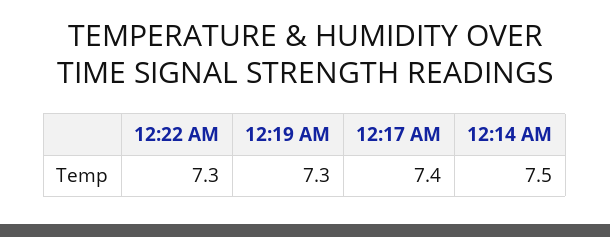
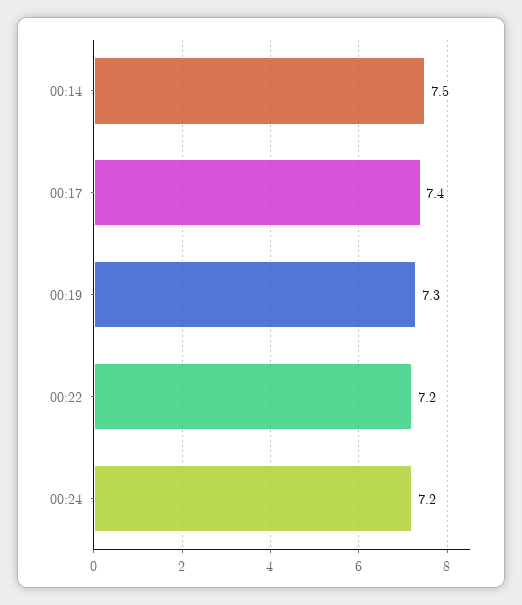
12:22 AM: 7.3 -> 7.2
00:24: none -> 7.2

